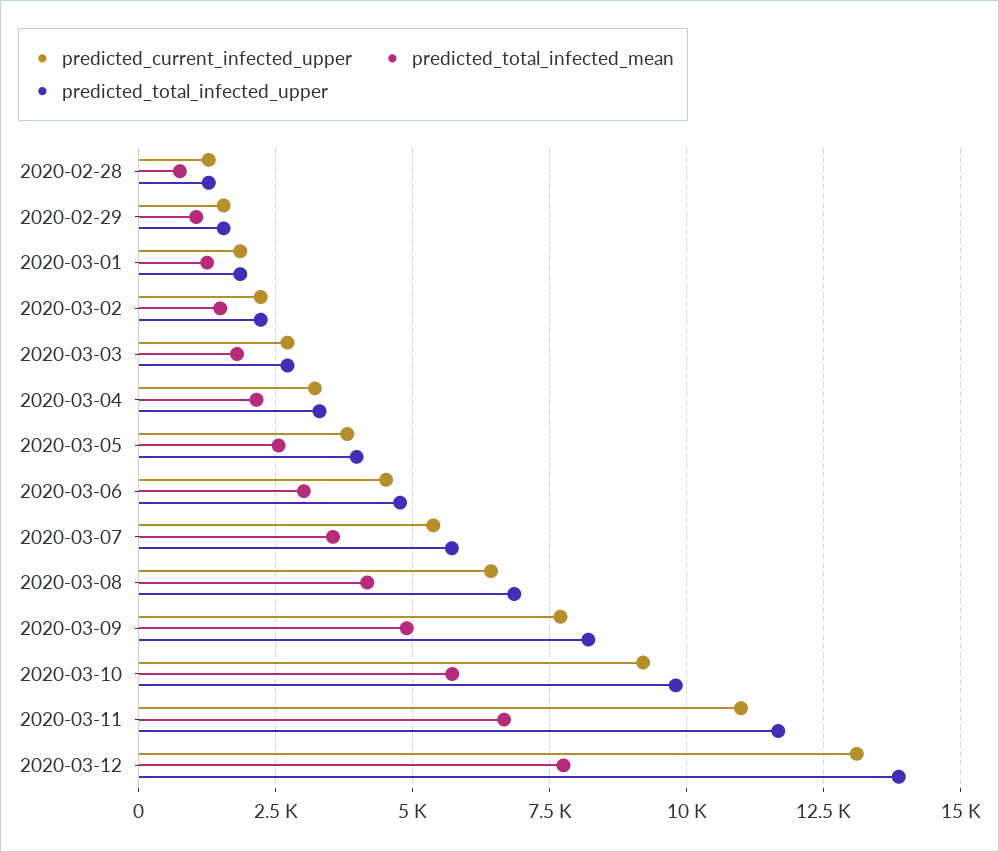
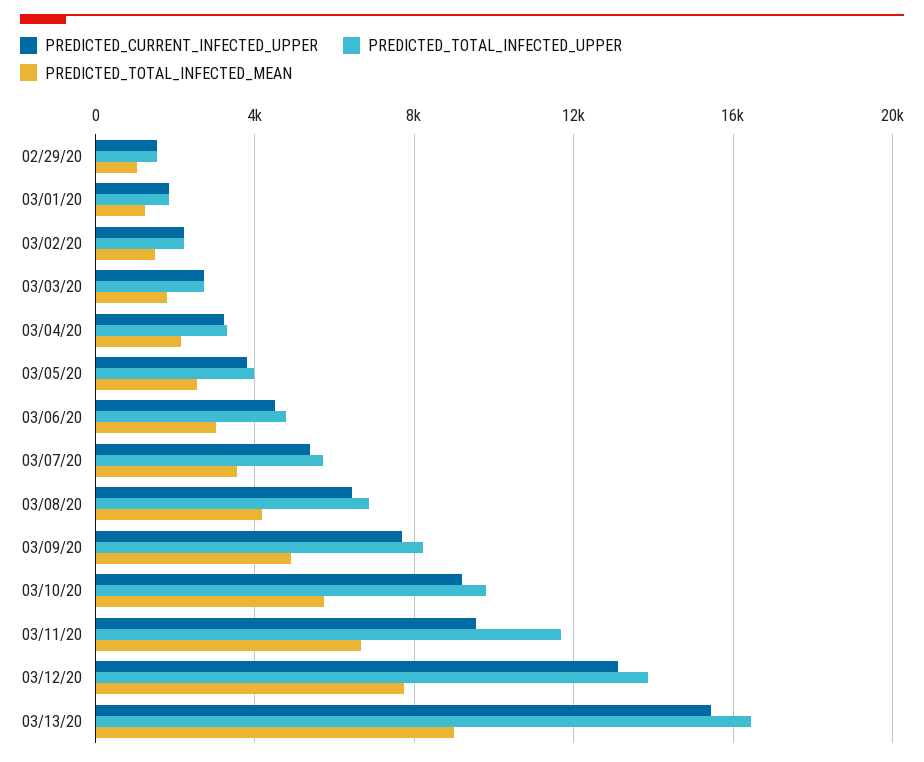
predicted_current_infected_upper, 2020-02-28: 1250 -> none
predicted_total_infected_mean, 2020-02-28: 750 -> none
predicted_total_infected_upper, 2020-02-28: 1250 -> none
predicted_current_infected_upper, 2020-03-11: 11000 -> 9500
predicted_current_infected_upper, 03/13/20: none -> 15500
predicted_total_infected_upper, 03/13/20: none -> 16500
predicted_total_infected_mean, 03/13/20: none -> 9000

